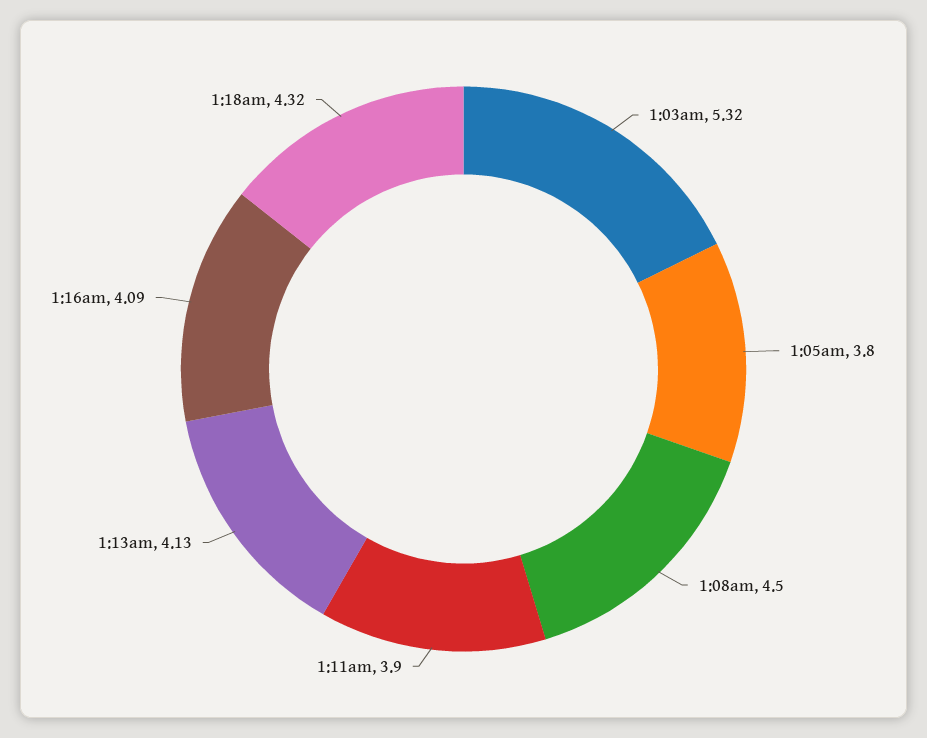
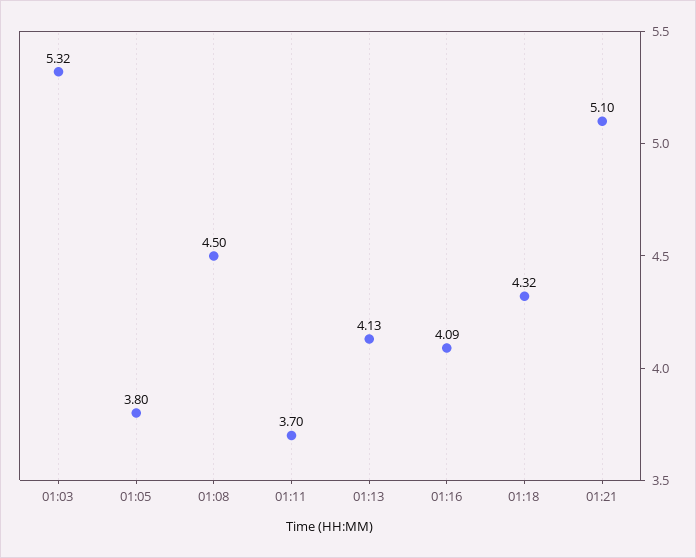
1:11am: 3.9 -> 3.7
01:21: none -> 5.1

